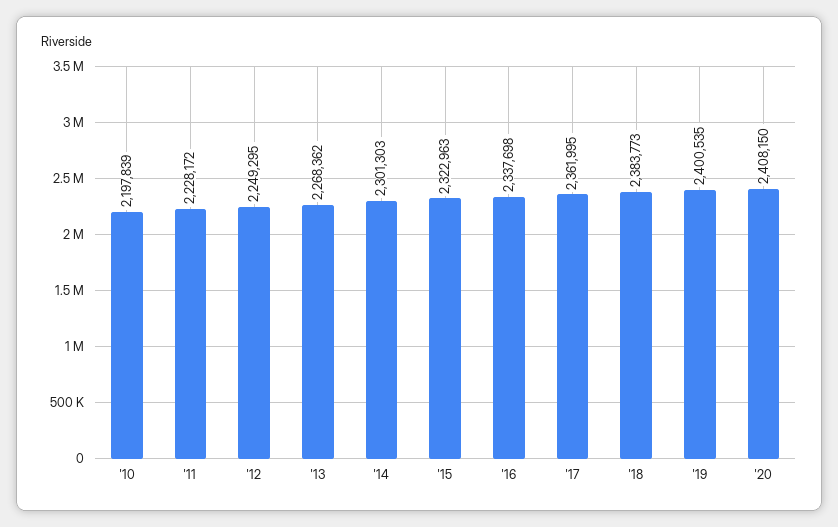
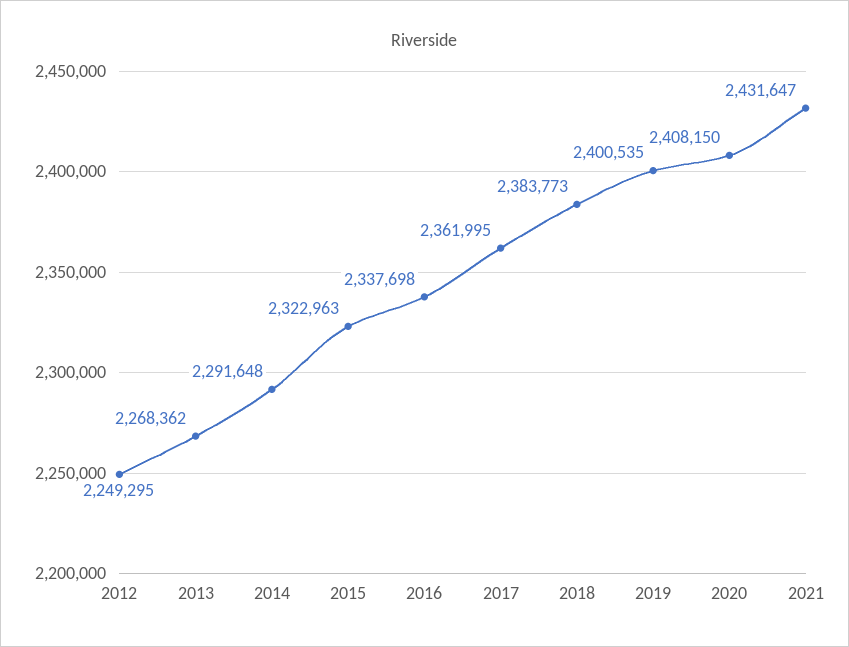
'10: 2197839 -> none
'11: 2228172 -> none
'14: 2301303 -> 2291648
2021: none -> 2431647

